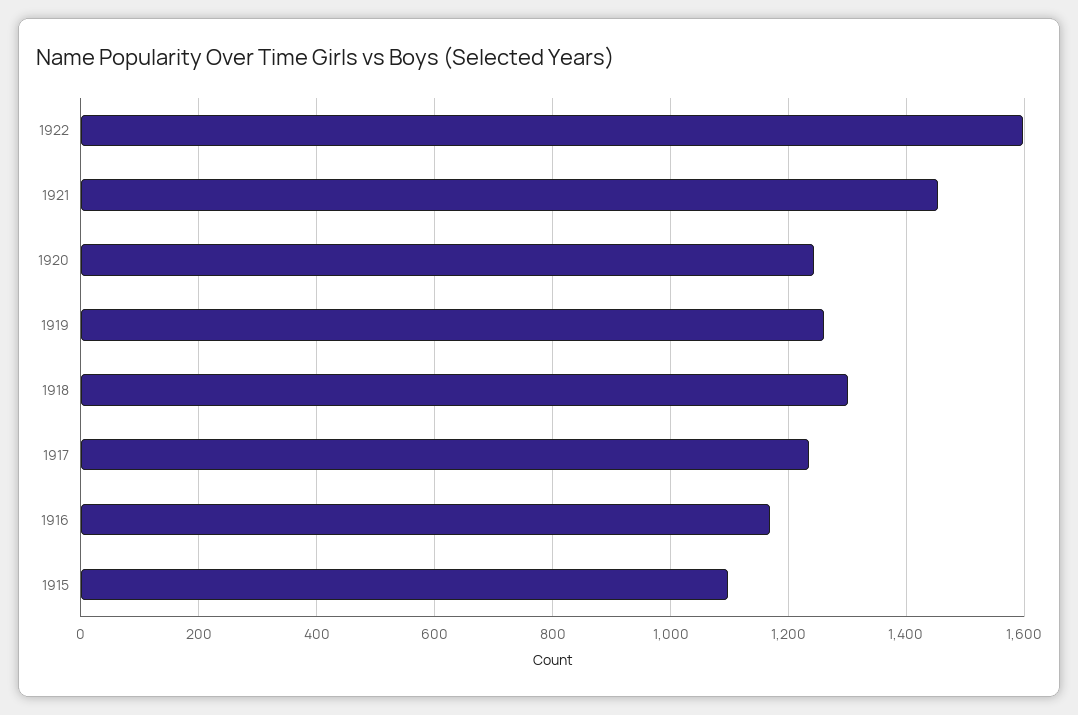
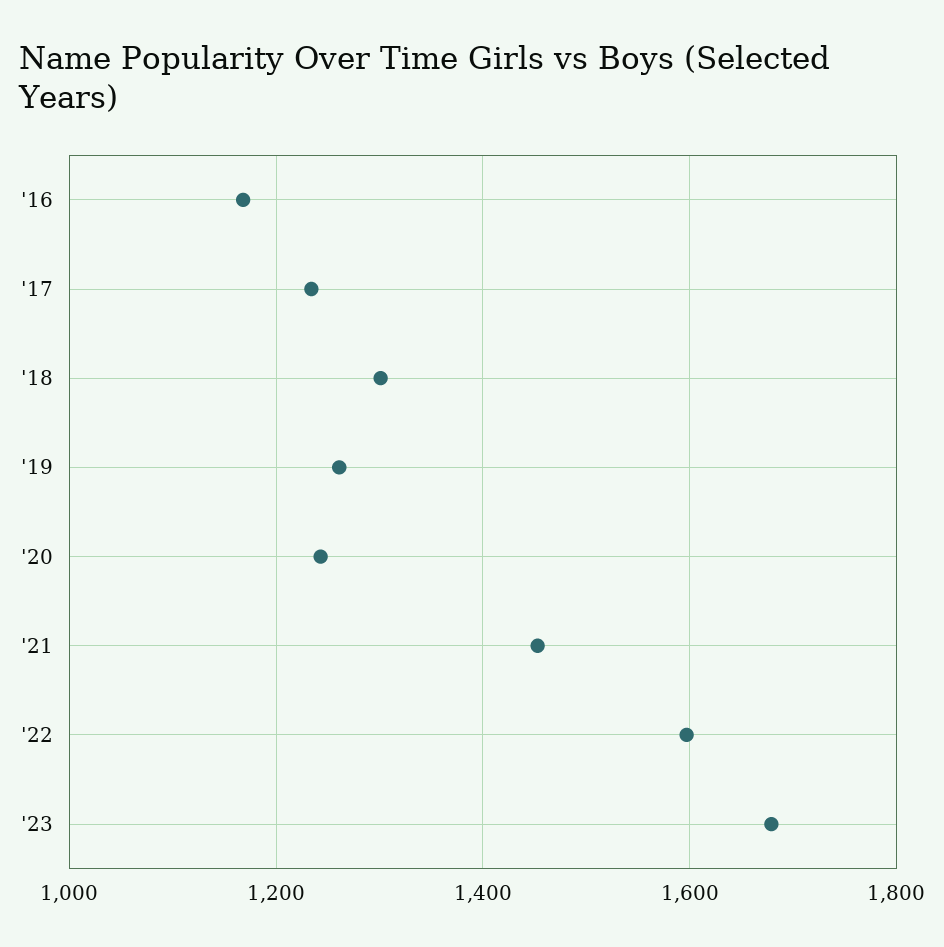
1915: 1100 -> none
'23: none -> 1680

